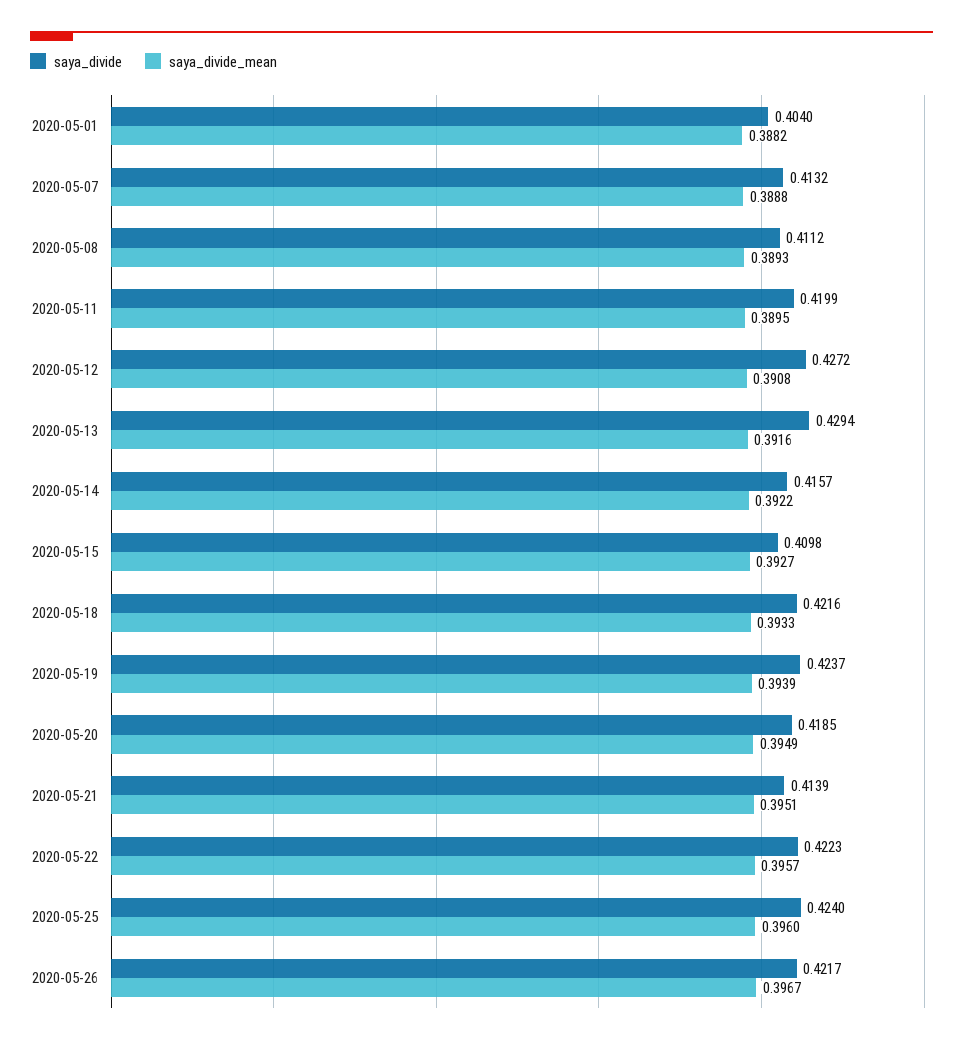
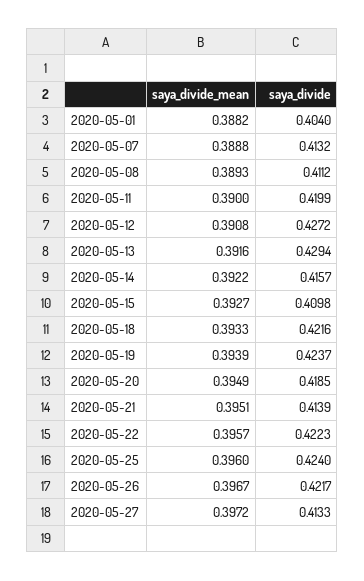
saya_divide_mean, 2020-05-11: 0.3895 -> 0.39
saya_divide_mean, 2020-05-27: none -> 0.3972
saya_divide, 2020-05-27: none -> 0.4133

